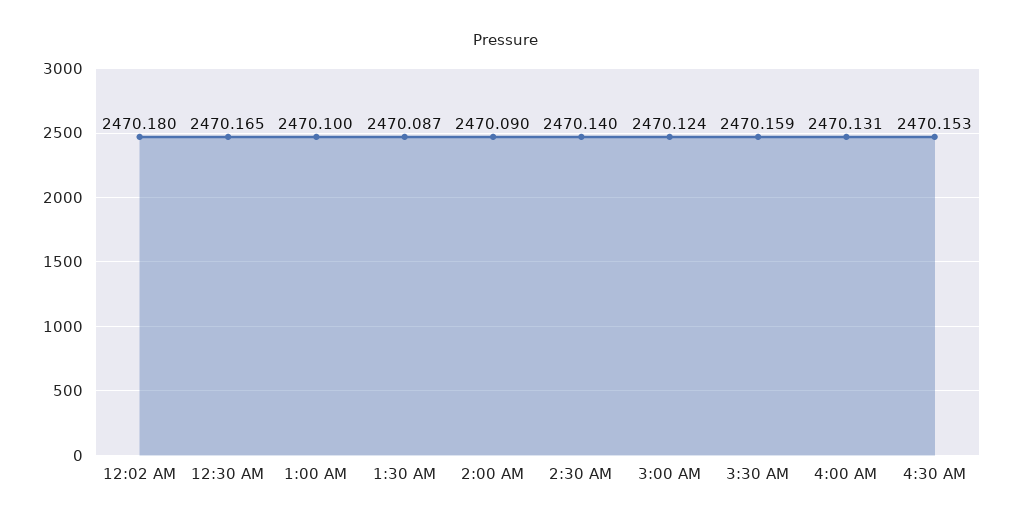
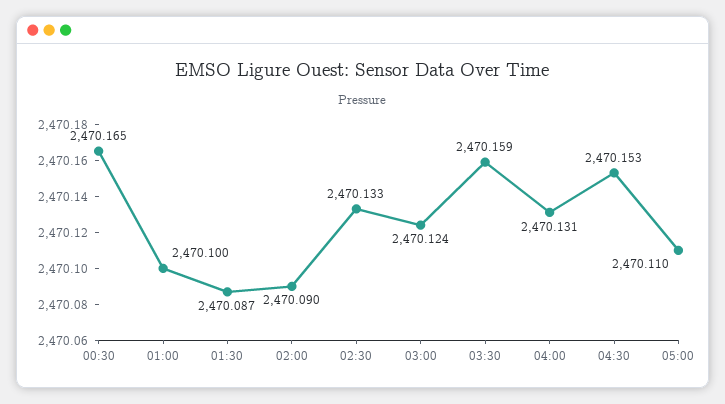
12:02 AM: 2470.18 -> none
2:30 AM: 2470.14 -> 2470.133
05:00: none -> 2470.11

